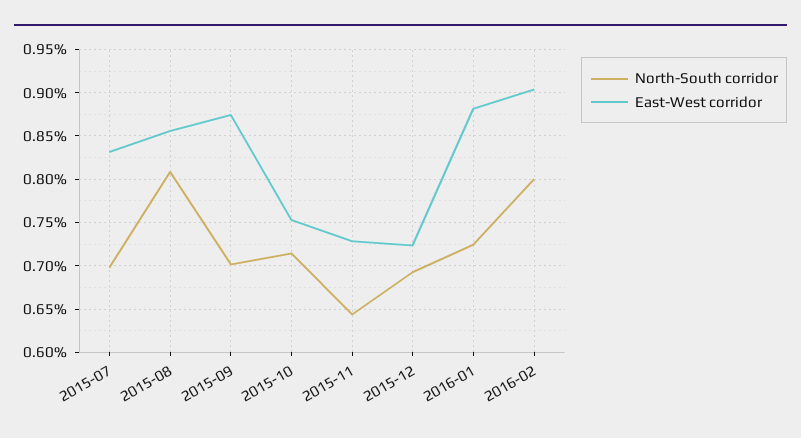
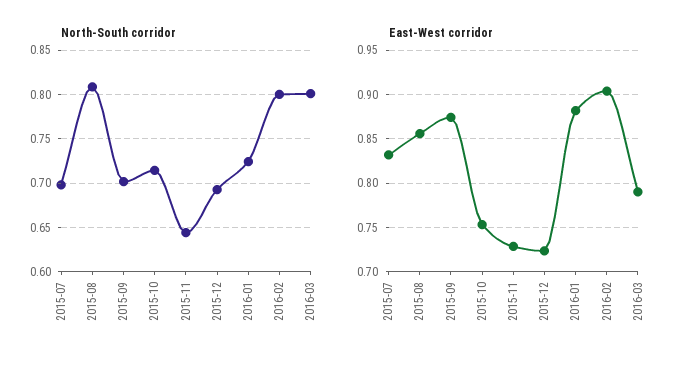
North-South corridor, 2016-03: none -> 0.8
East-West corridor, 2016-03: none -> 0.79

